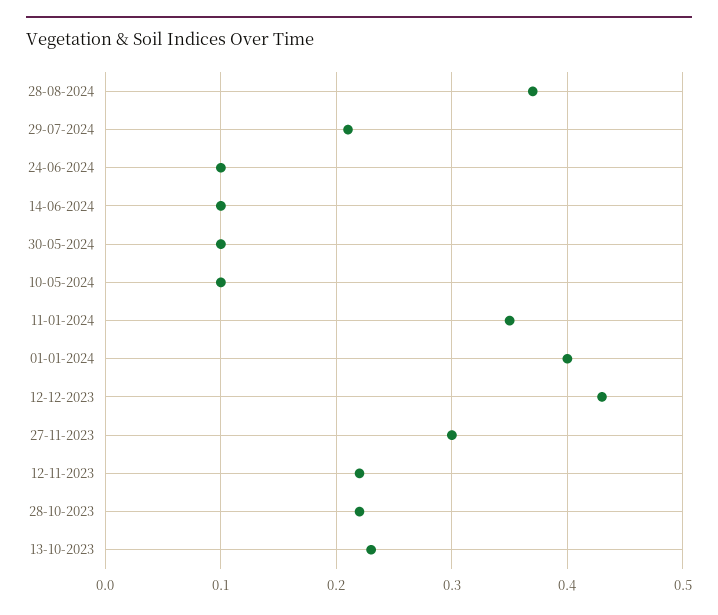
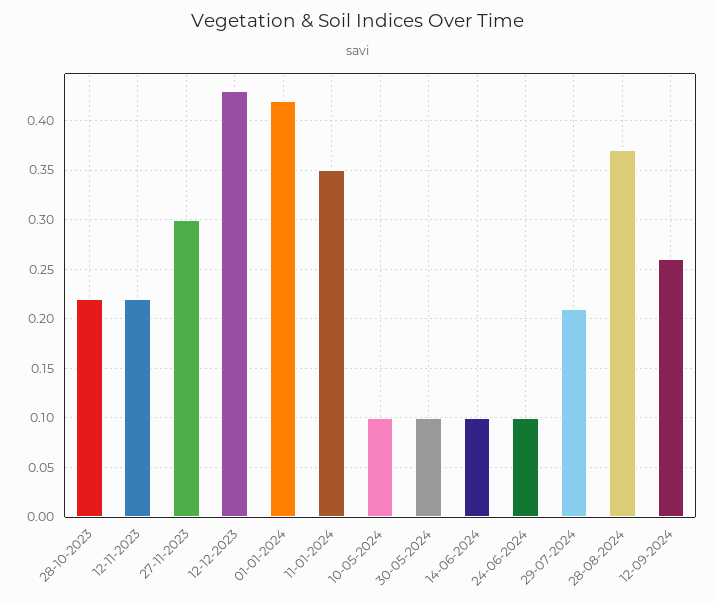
01-01-2024: 0.4 -> 0.42
13-10-2023: 0.23 -> none
12-09-2024: none -> 0.26

